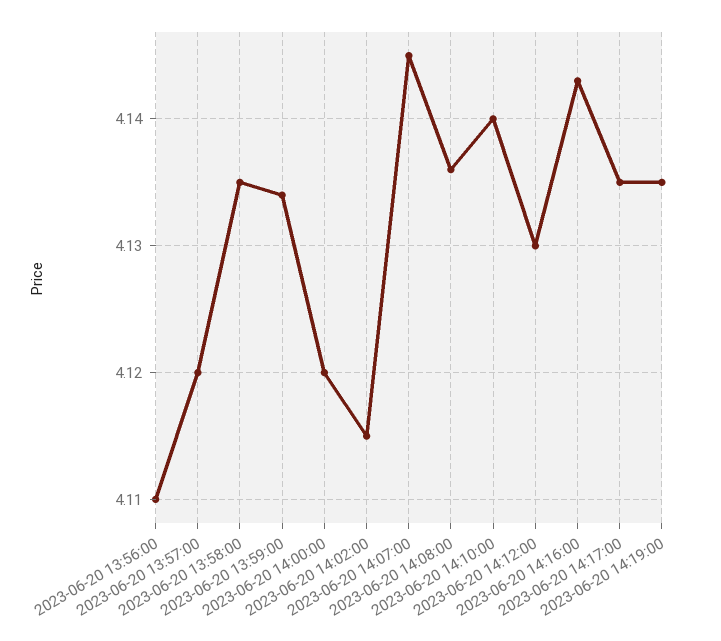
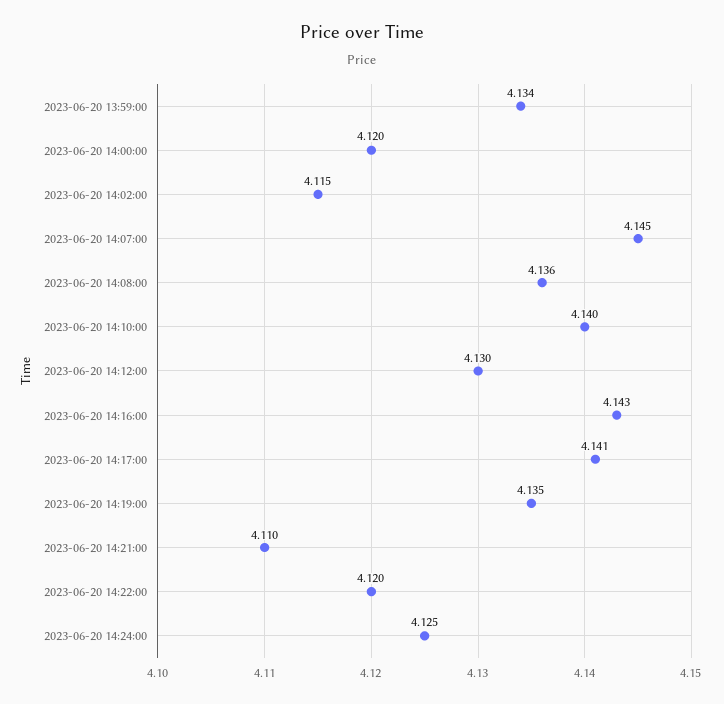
2023-06-20 13:56:00: 4.11 -> none
2023-06-20 13:57:00: 4.12 -> none
2023-06-20 13:58:00: 4.135 -> none
2023-06-20 14:17:00: 4.135 -> 4.141
2023-06-20 14:21:00: none -> 4.11
2023-06-20 14:22:00: none -> 4.12
2023-06-20 14:24:00: none -> 4.125

